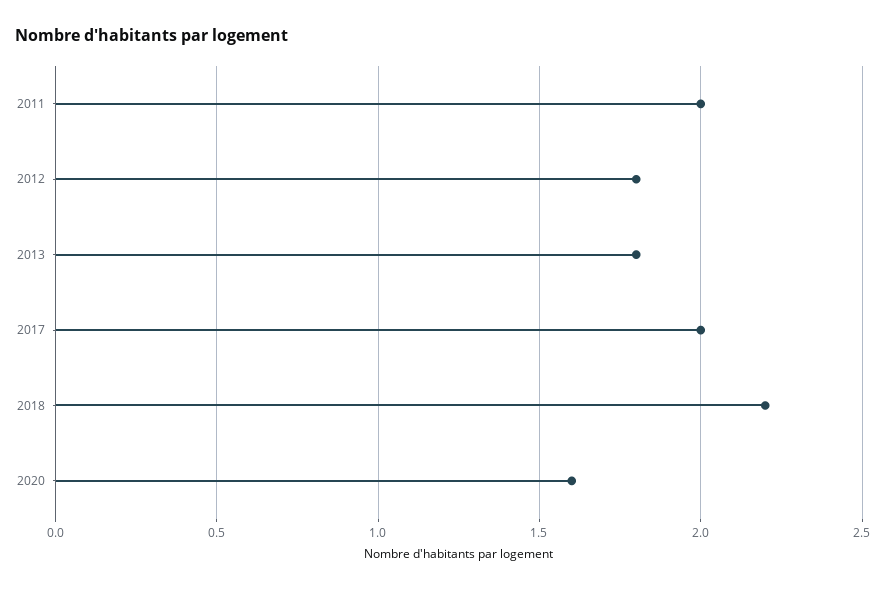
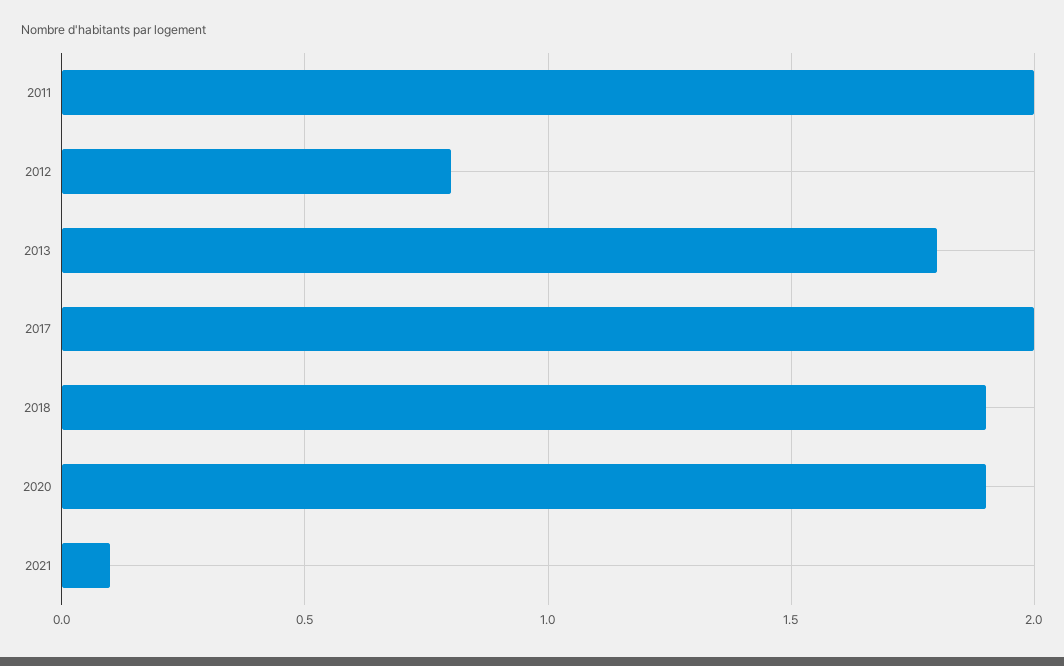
2012: 1.8 -> 0.8
2018: 2.2 -> 1.9
2020: 1.6 -> 1.9
2021: none -> 0.1

